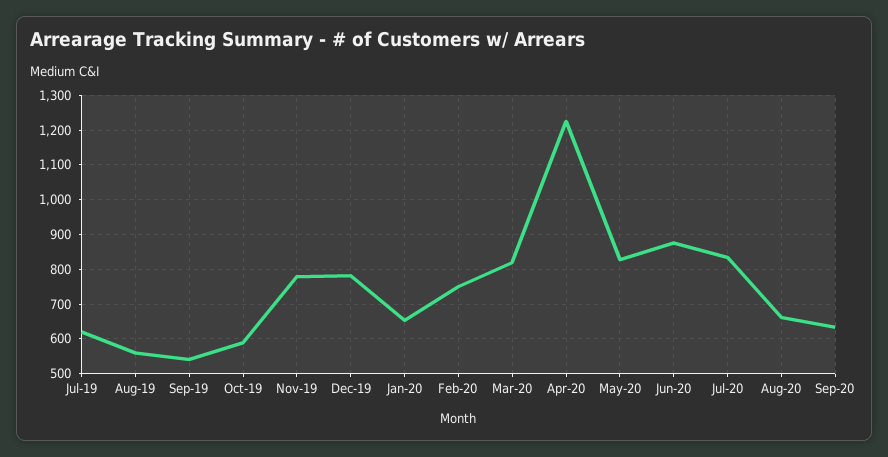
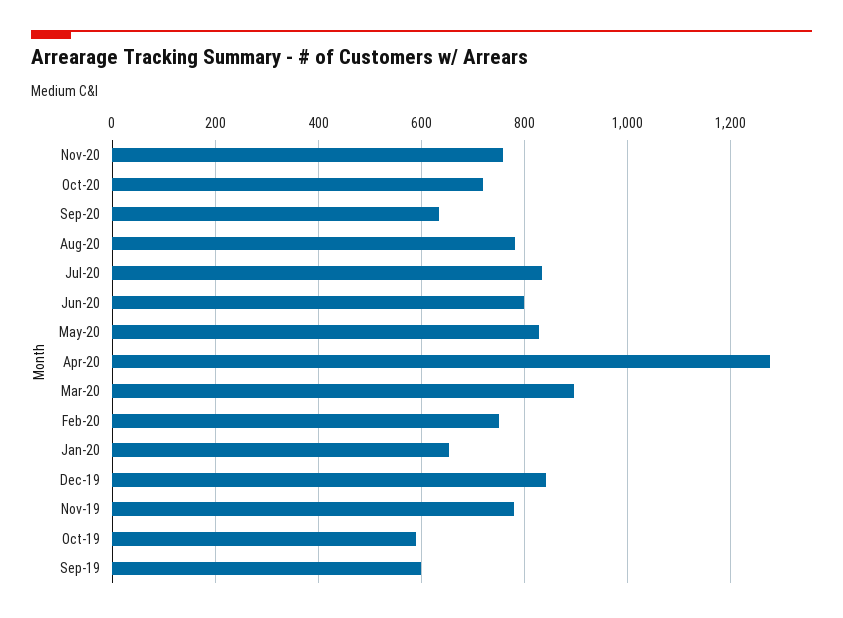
Jul-19: 620 -> none
Aug-19: 560 -> none
Sep-19: 540 -> 600
Dec-19: 780 -> 840
Mar-20: 820 -> 900
Apr-20: 1220 -> 1280
Jun-20: 880 -> 800
Aug-20: 660 -> 780
Nov-20: none -> 760
Oct-20: none -> 720

